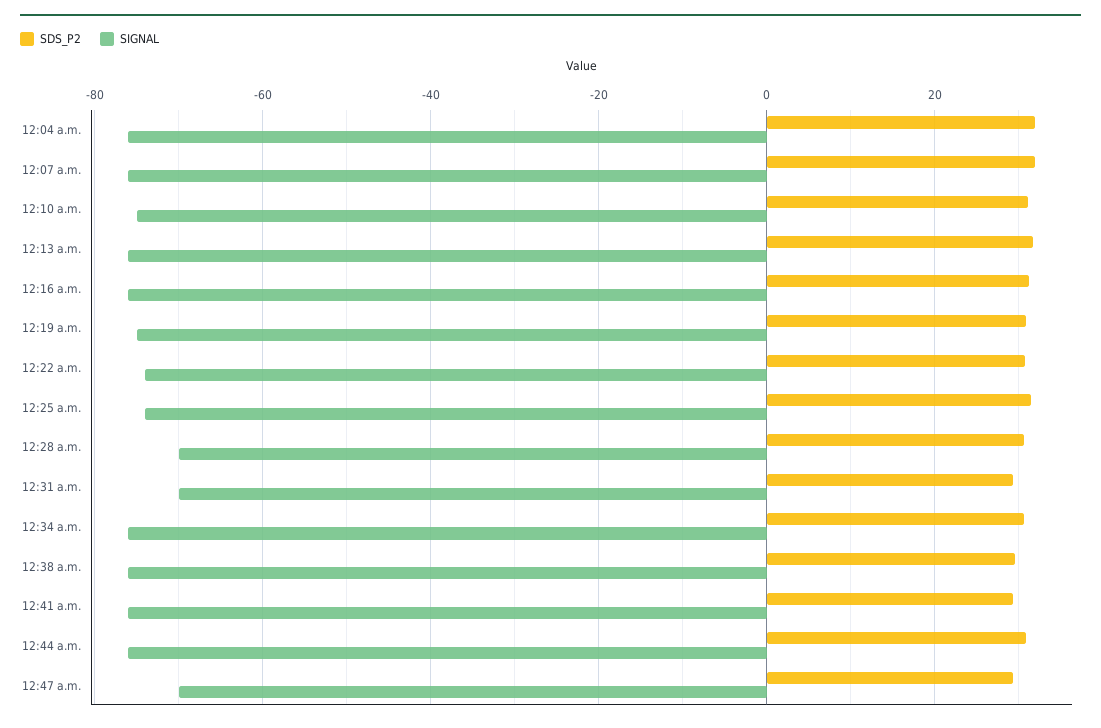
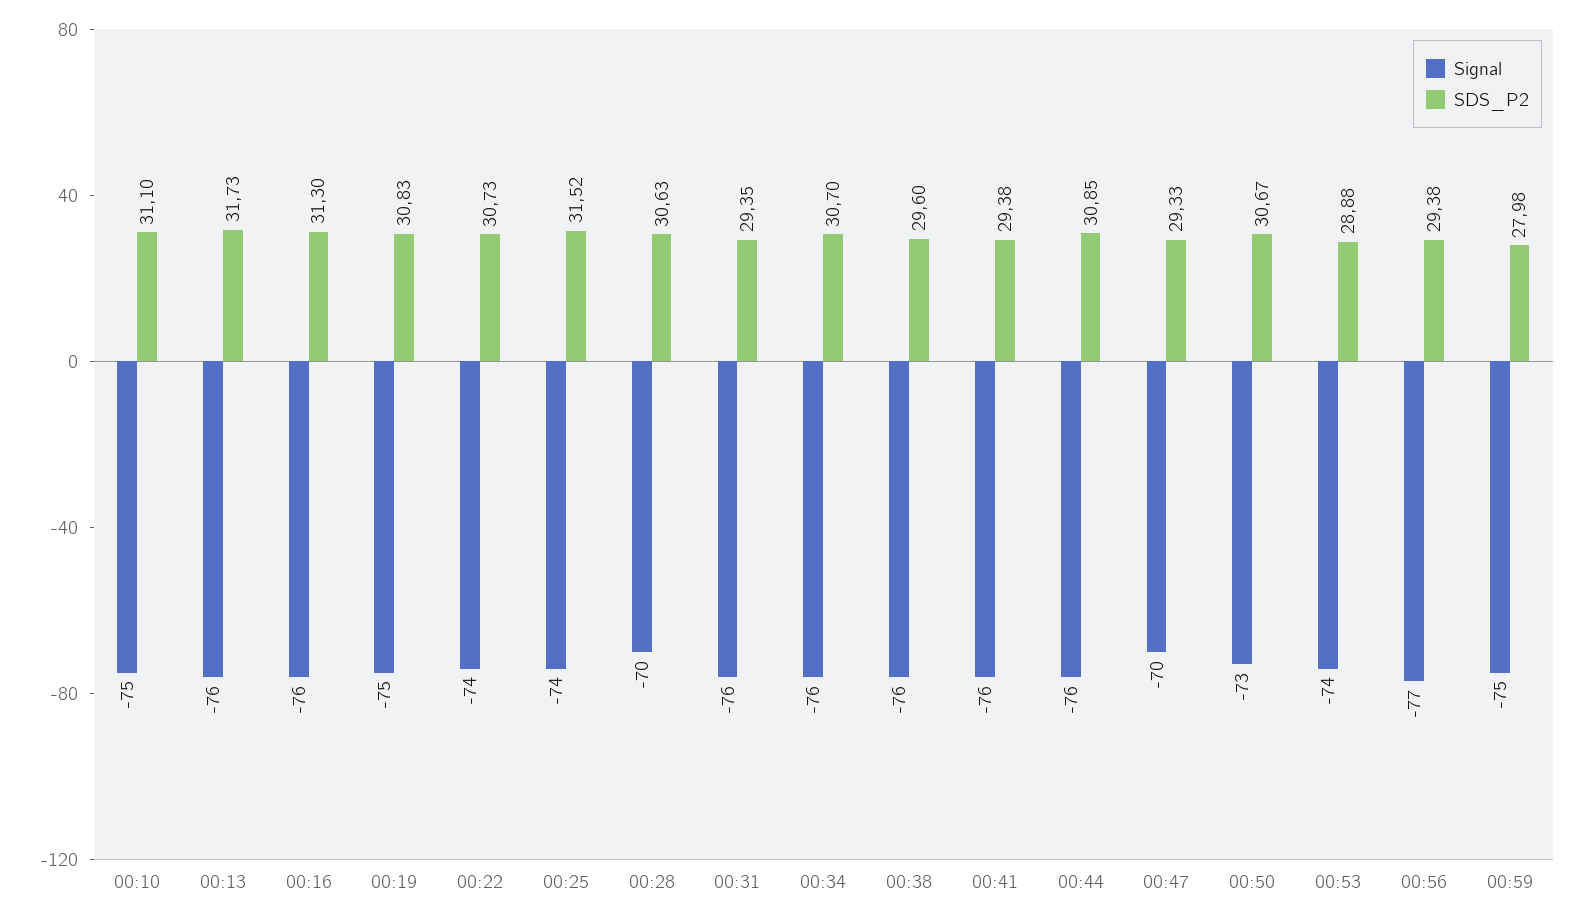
SDS_P2, 12:04 a.m.: 32 -> none
SIGNAL, 12:04 a.m.: -76 -> none
SDS_P2, 12:07 a.m.: 32 -> none
SIGNAL, 12:07 a.m.: -76 -> none
SIGNAL, 12:31 a.m.: -70 -> -76
SIGNAL, 00:50: none -> -73
SDS_P2, 00:50: none -> 30.67
SIGNAL, 00:53: none -> -74
SDS_P2, 00:53: none -> 28.88
SIGNAL, 00:56: none -> -77
SDS_P2, 00:56: none -> 29.38
SIGNAL, 00:59: none -> -75
SDS_P2, 00:59: none -> 27.98

